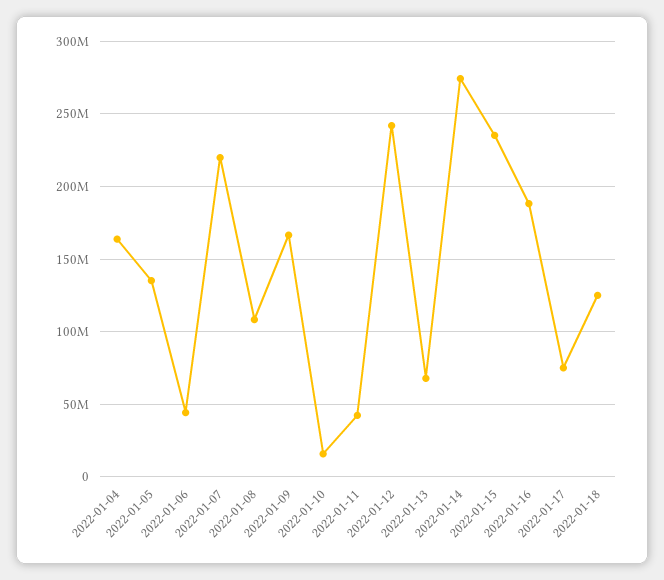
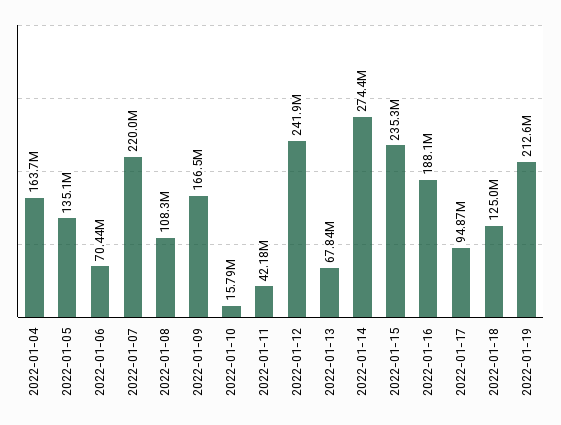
2022-01-06: 45000000 -> 70440000
2022-01-17: 75000000 -> 94870000
2022-01-19: none -> 212600000

